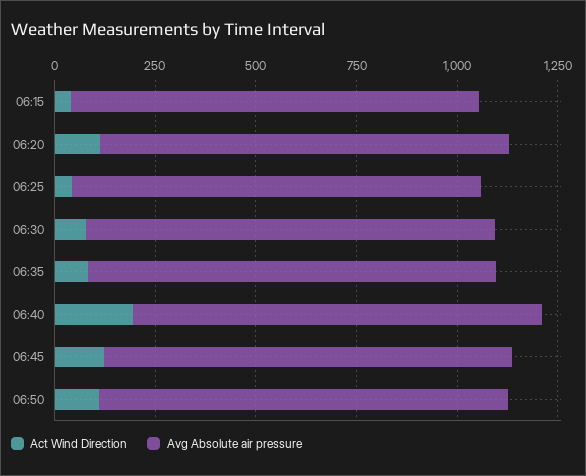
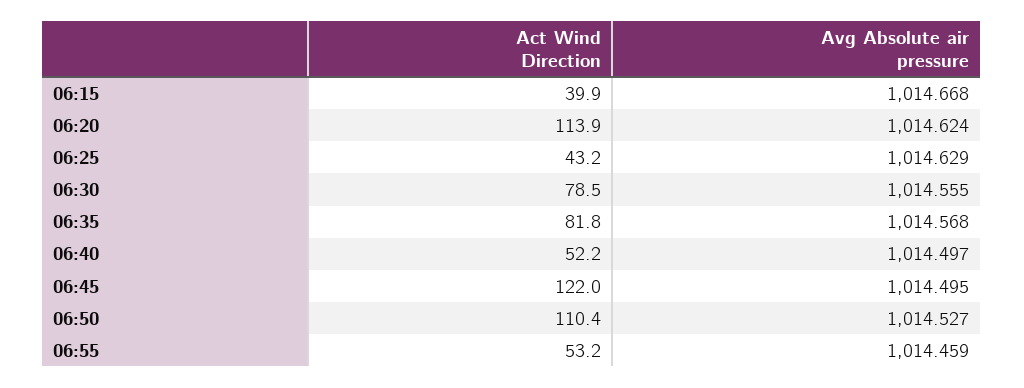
Act Wind Direction, 06:40: 200 -> 52.2
Act Wind Direction, 06:55: none -> 53.2
Avg Absolute air pressure, 06:55: none -> 1014.459

